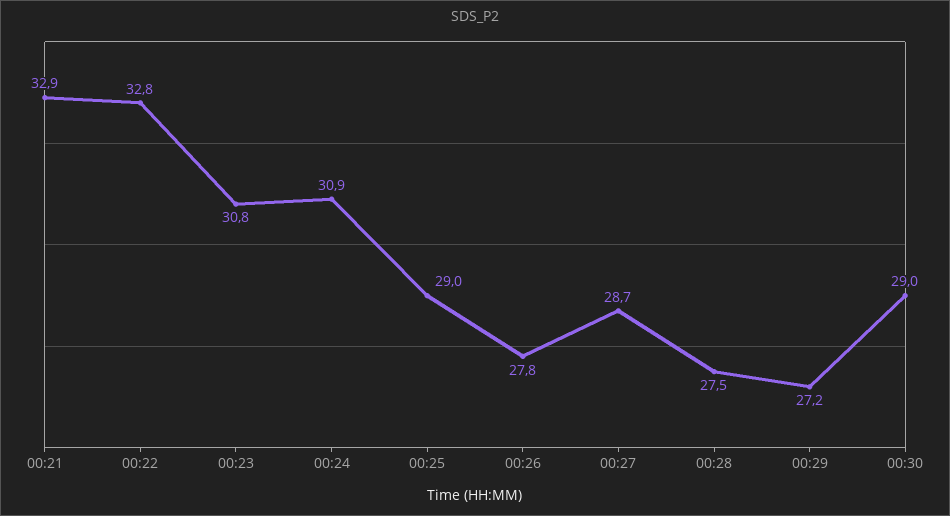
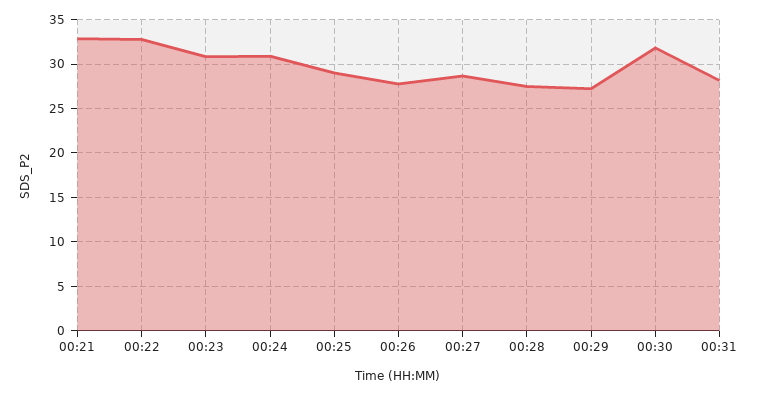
00:30: 29 -> 32
00:31: none -> 28

